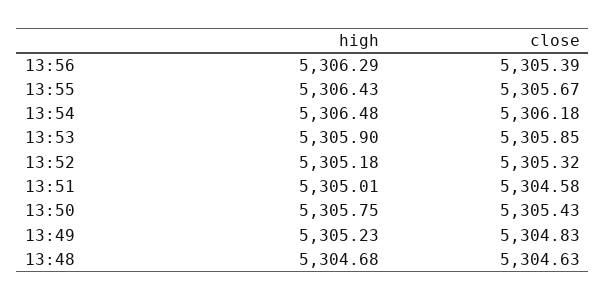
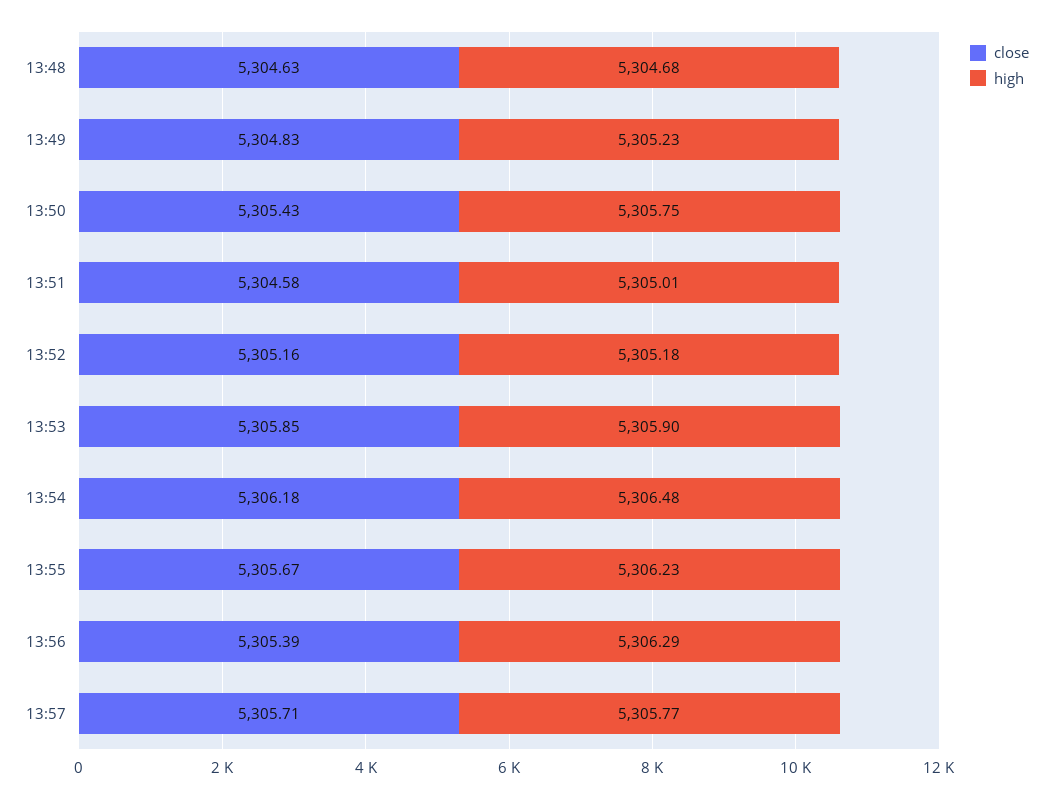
high, 13:55: 5306.43 -> 5306.23
close, 13:52: 5305.32 -> 5305.16
close, 13:57: none -> 5305.71
high, 13:57: none -> 5305.77

